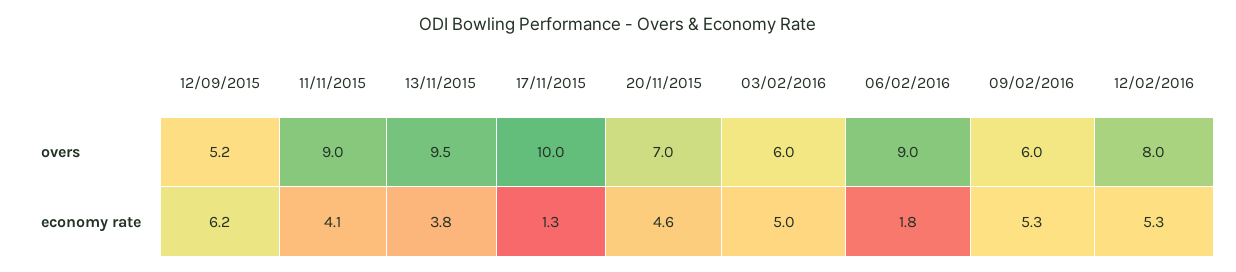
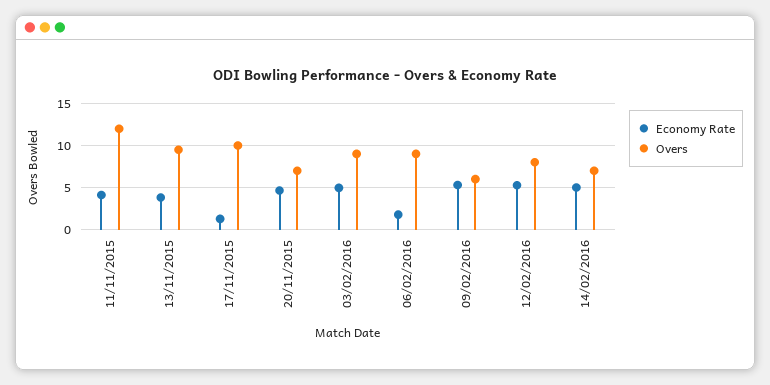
overs, 12/09/2015: 5.2 -> none
overs, 11/11/2015: 9 -> 12
overs, 03/02/2016: 6 -> 9
economy rate, 12/09/2015: 6.2 -> none
economy rate, 14/02/2016: none -> 5
overs, 14/02/2016: none -> 7

